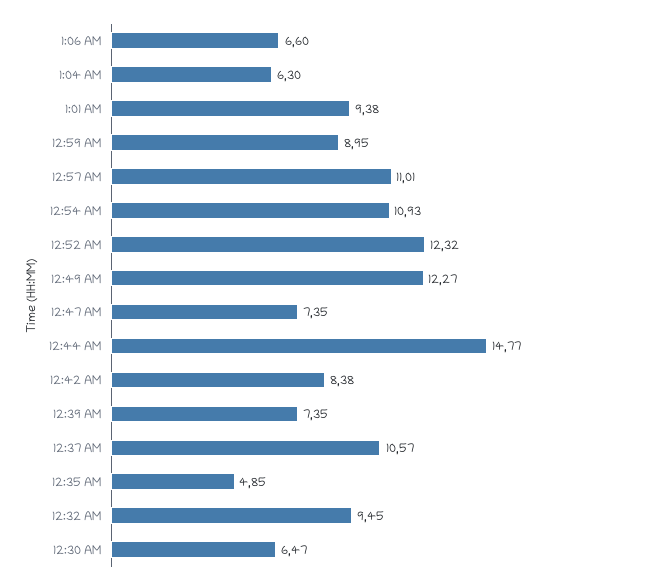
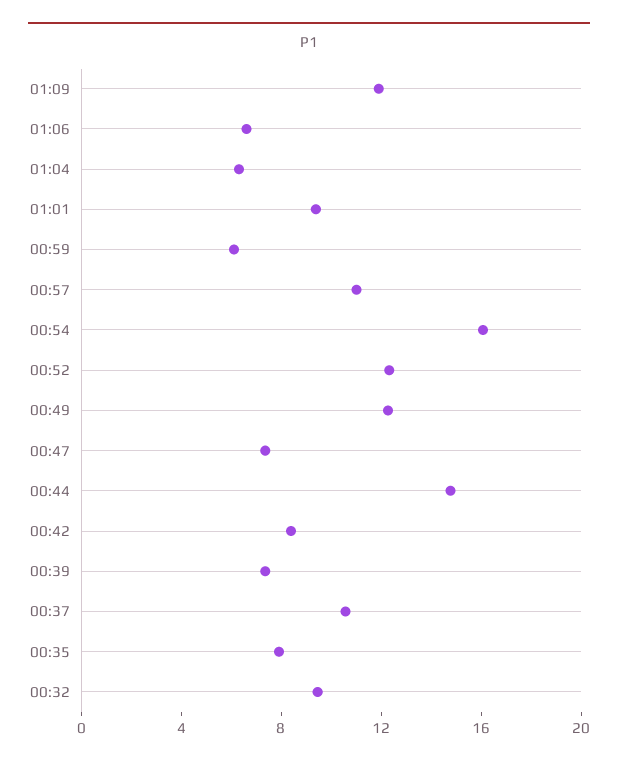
12:59 AM: 8.95 -> 6
12:54 AM: 10.93 -> 16
12:35 AM: 4.85 -> 8
12:30 AM: 6.47 -> none
01:09: none -> 12

